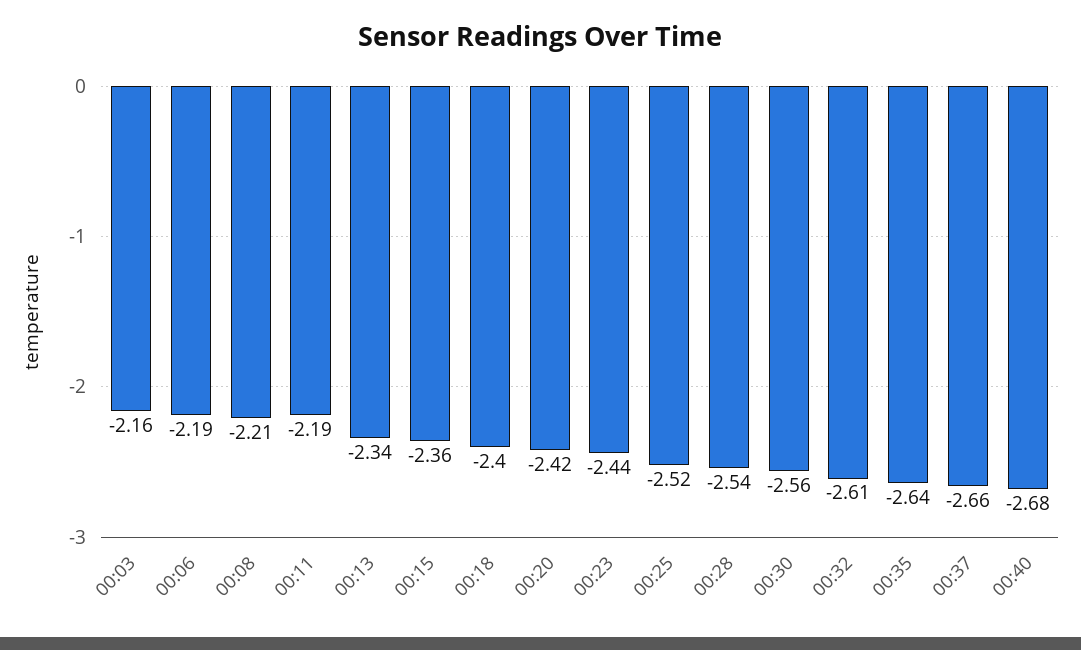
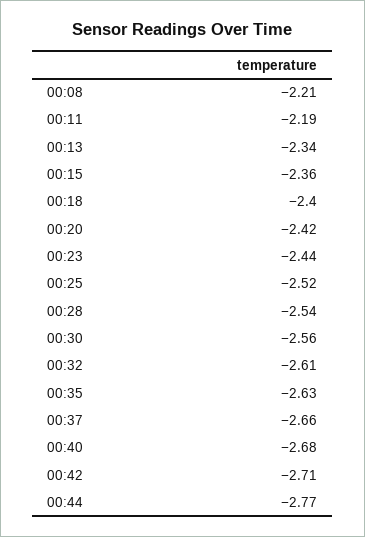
00:03: -2.16 -> none
00:06: -2.19 -> none
00:35: -2.64 -> -2.63
00:42: none -> -2.71
00:44: none -> -2.77

